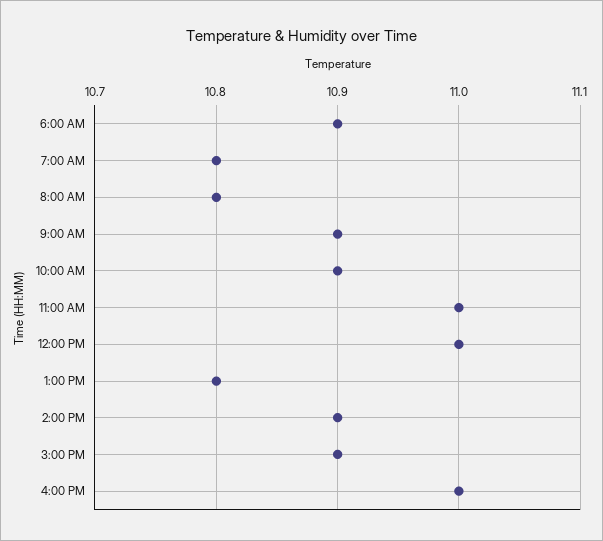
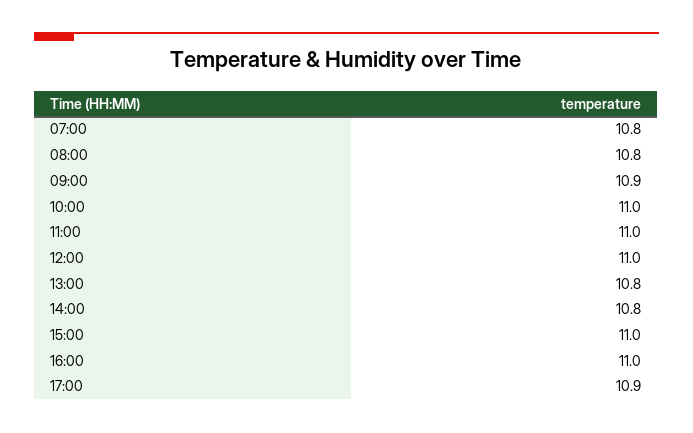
6:00 AM: 10.9 -> none
10:00 AM: 10.9 -> 11
2:00 PM: 10.9 -> 10.8
3:00 PM: 10.9 -> 11
17:00: none -> 10.9

